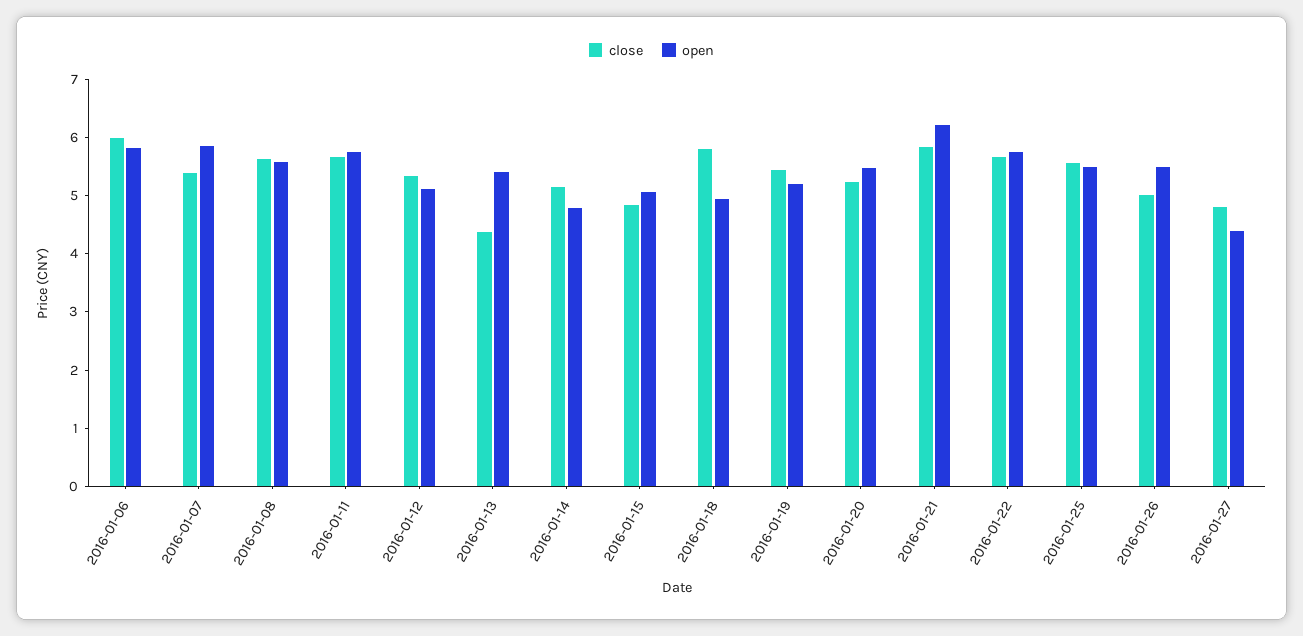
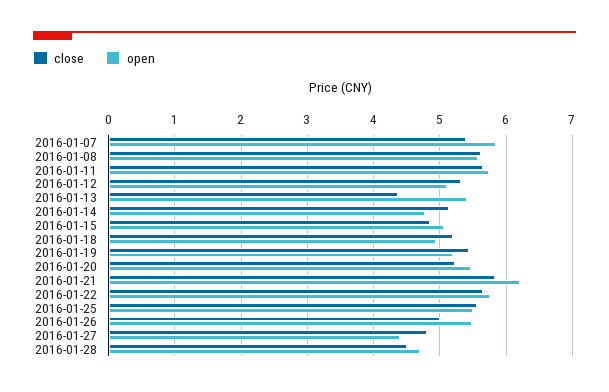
close, 2016-01-06: 6 -> none
open, 2016-01-06: 5.8 -> none
close, 2016-01-18: 5.8 -> 5.2
close, 2016-01-28: none -> 4.5
open, 2016-01-28: none -> 4.7

